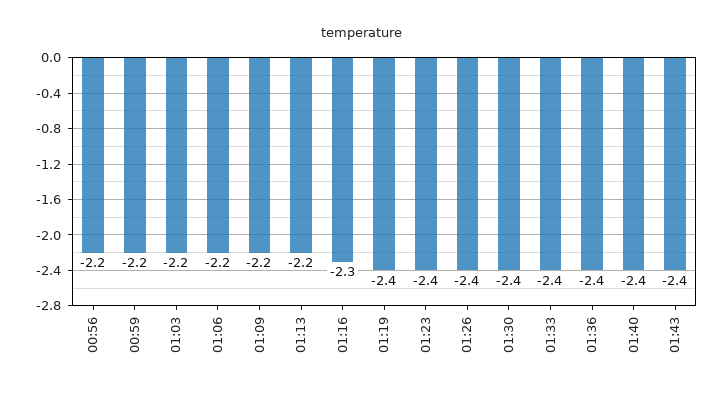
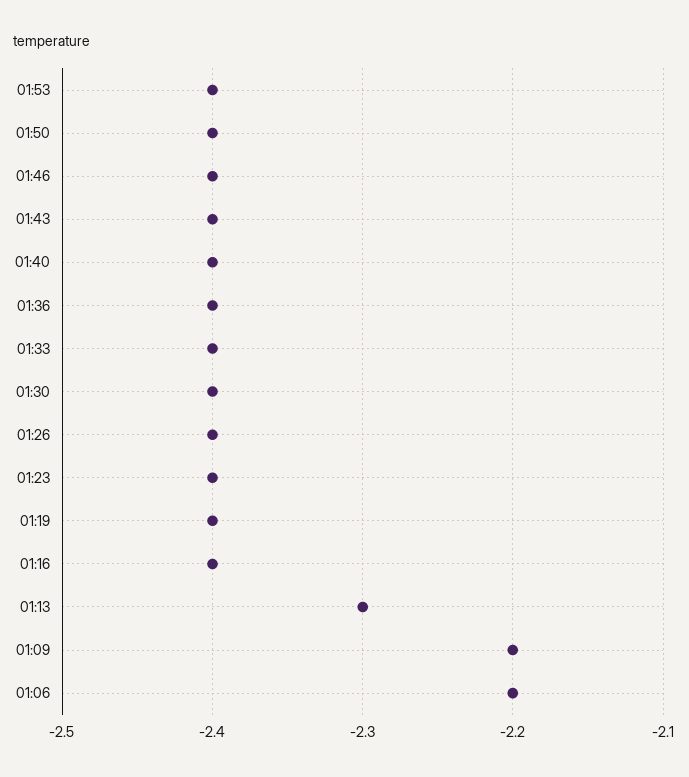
00:56: -2.2 -> none
00:59: -2.2 -> none
01:03: -2.2 -> none
01:13: -2.2 -> -2.3
01:16: -2.3 -> -2.4
01:53: none -> -2.4
01:50: none -> -2.4
01:46: none -> -2.4

